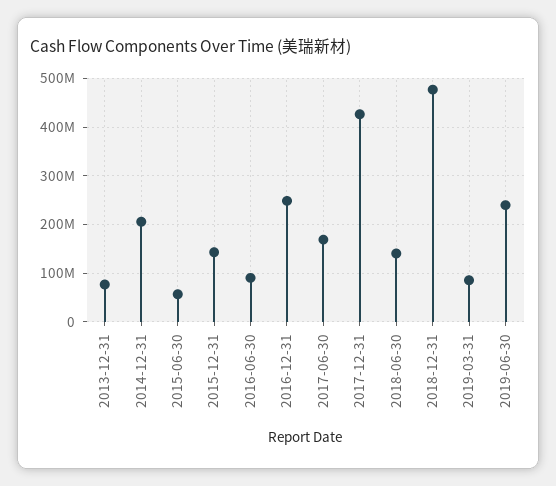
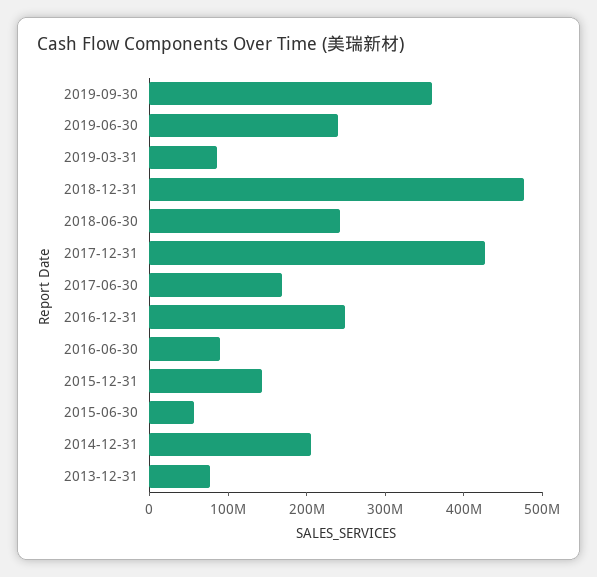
2018-06-30: 140000000 -> 240000000
2019-09-30: none -> 360000000

